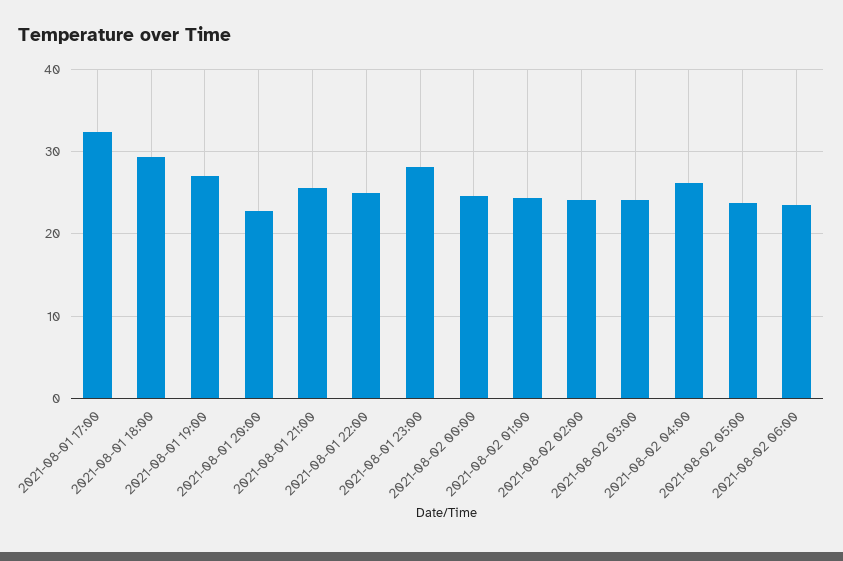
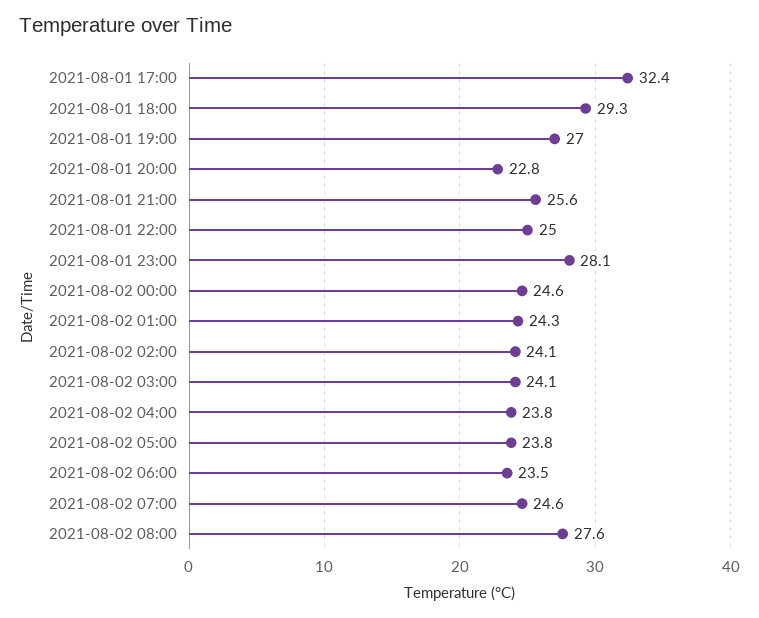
2021-08-02 04:00: 26 -> 23.8
2021-08-02 07:00: none -> 24.6
2021-08-02 08:00: none -> 27.6

